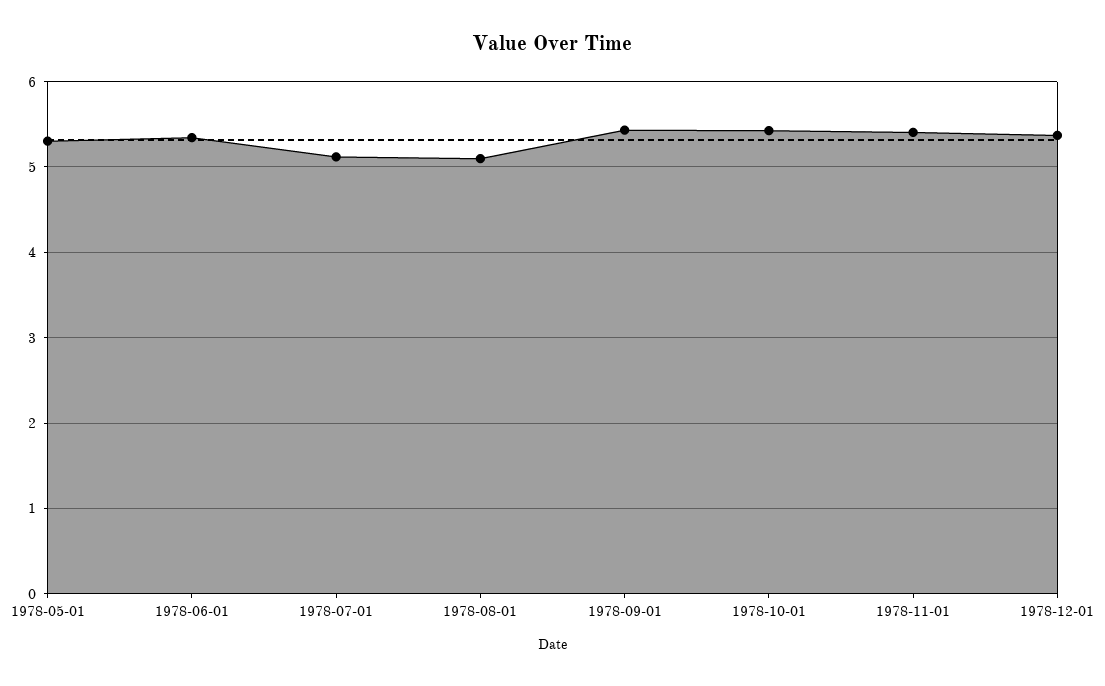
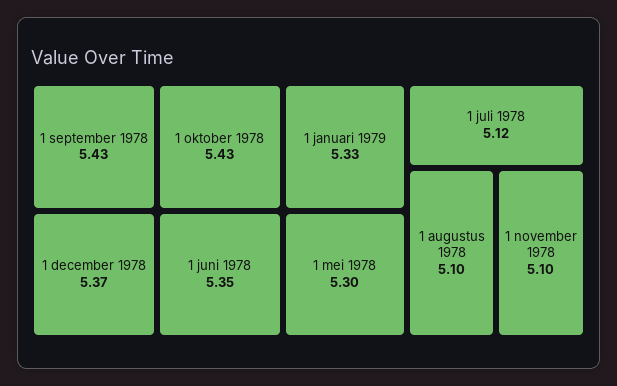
1978-11-01: 5.4 -> 5.1
1 januari 1979: none -> 5.33

